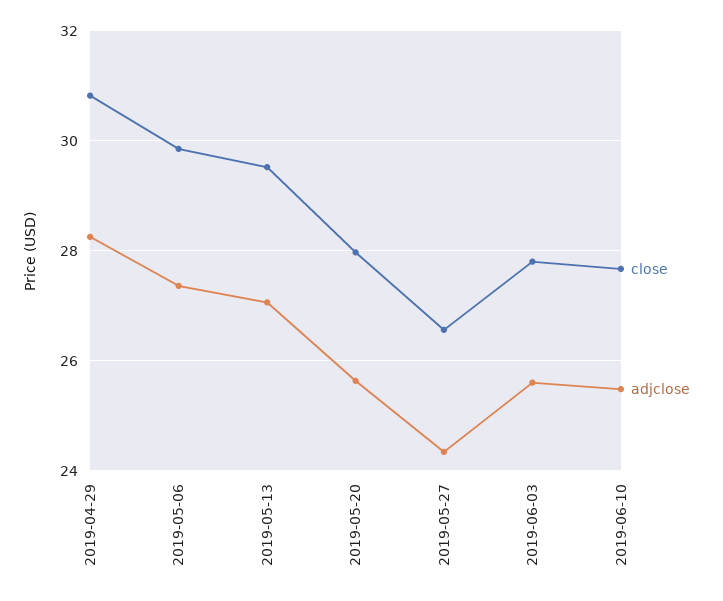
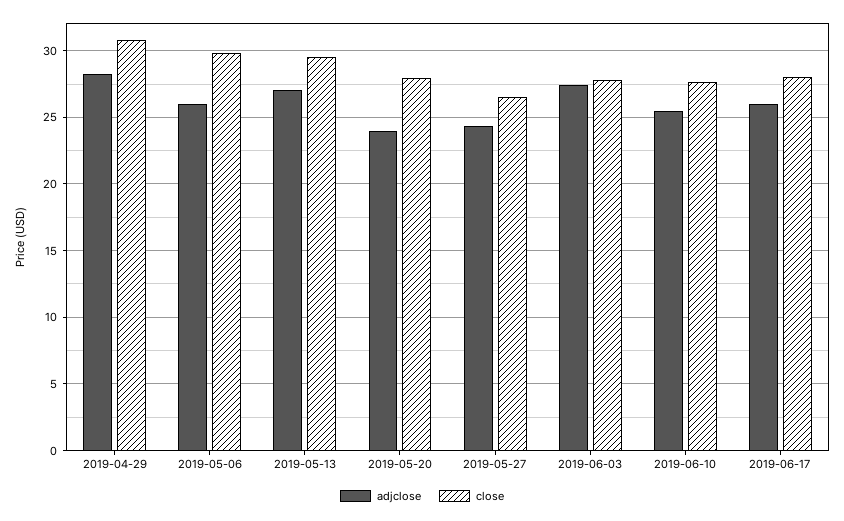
adjclose, 2019-05-06: 27.4 -> 26
adjclose, 2019-05-20: 25.6 -> 24
adjclose, 2019-06-03: 25.6 -> 27.5
adjclose, 2019-06-17: none -> 26
close, 2019-06-17: none -> 28

